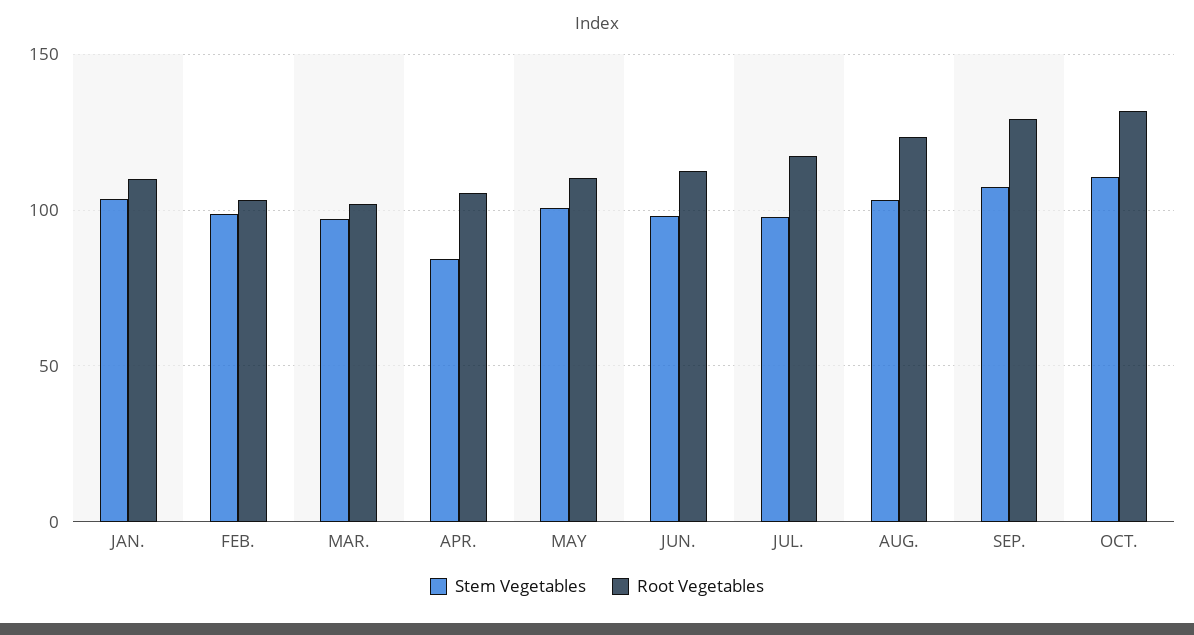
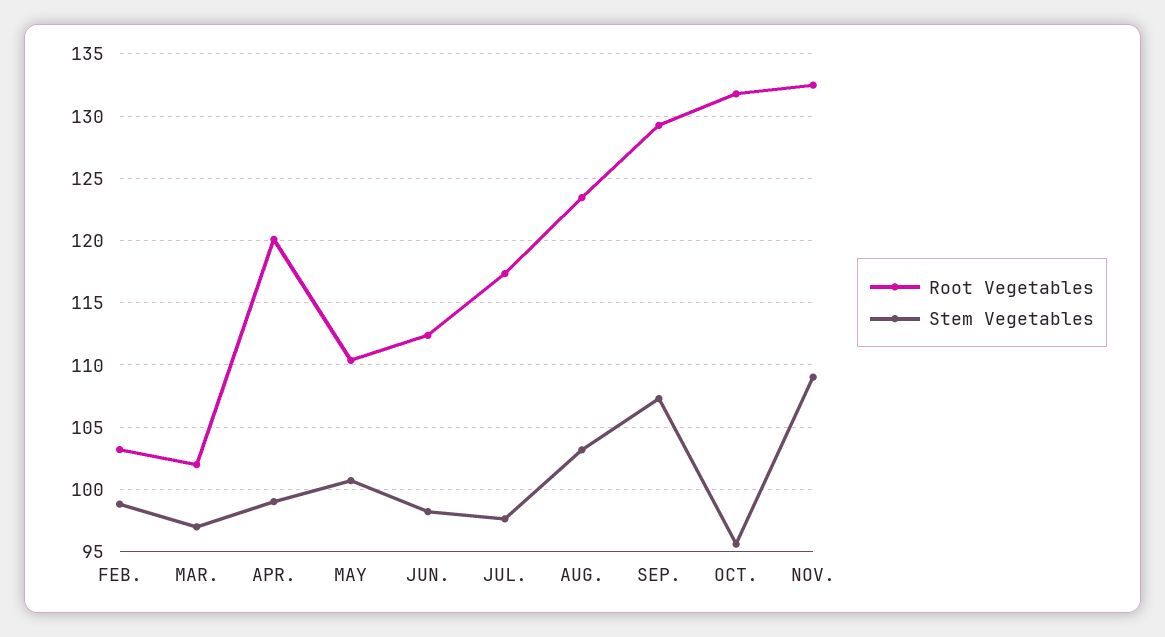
Stem Vegetables, JAN.: 105 -> none
Root Vegetables, JAN.: 110 -> none
Stem Vegetables, APR.: 85 -> 99
Root Vegetables, APR.: 105 -> 120
Stem Vegetables, OCT.: 110 -> 95.5
Root Vegetables, NOV.: none -> 132.5
Stem Vegetables, NOV.: none -> 109

